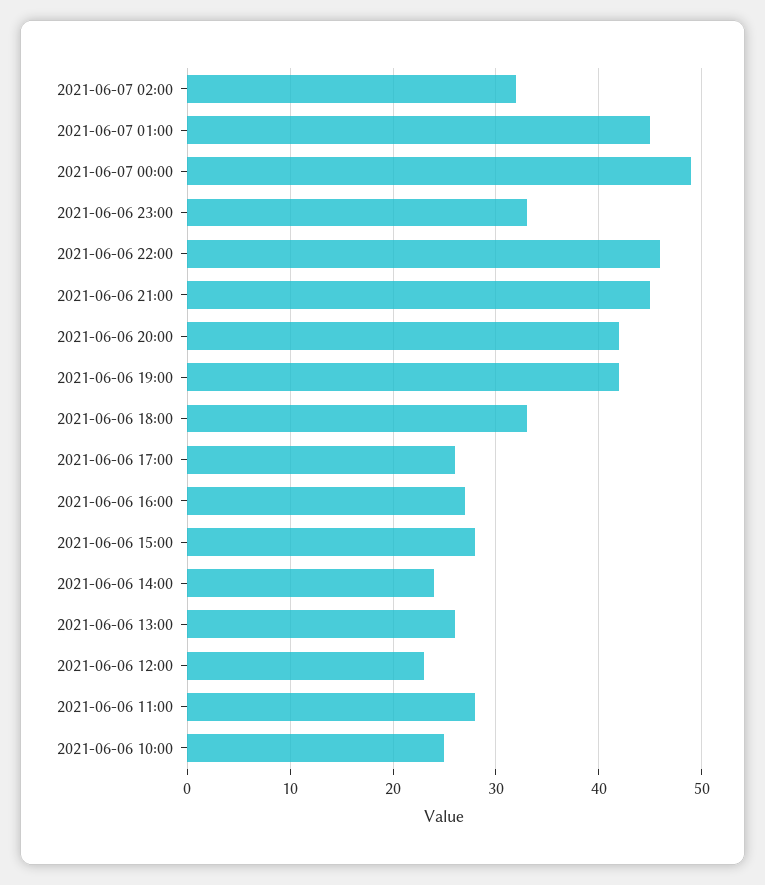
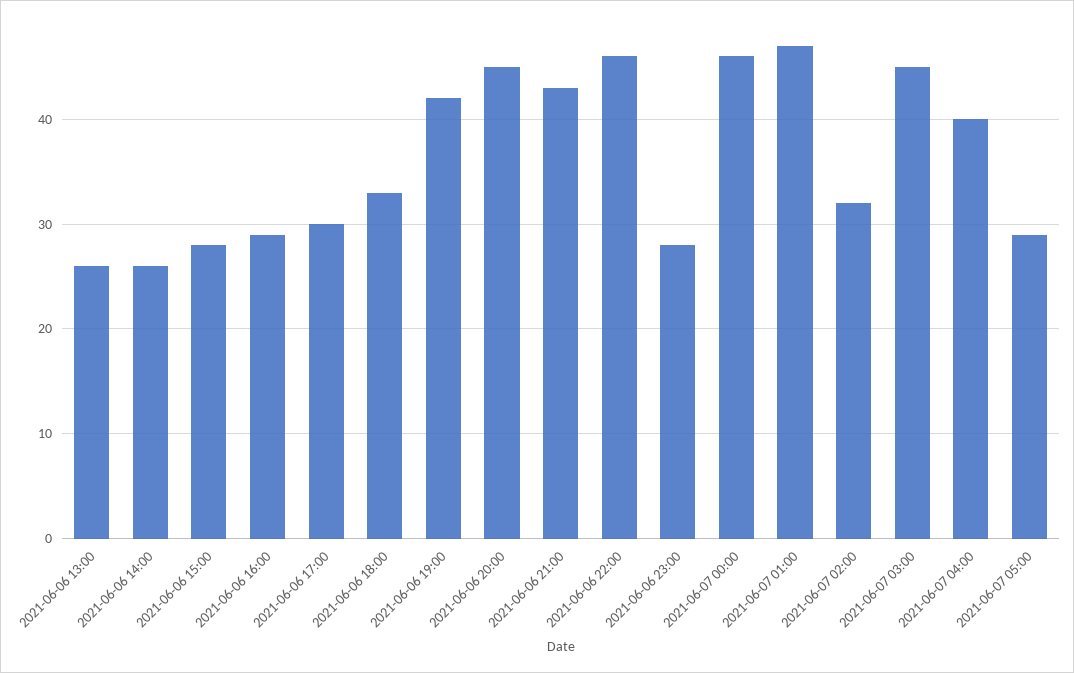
2021-06-07 01:00: 45 -> 47
2021-06-07 00:00: 49 -> 46
2021-06-06 23:00: 33 -> 28
2021-06-06 21:00: 45 -> 43
2021-06-06 20:00: 42 -> 45
2021-06-06 17:00: 26 -> 30
2021-06-06 16:00: 27 -> 29
2021-06-06 14:00: 24 -> 26
2021-06-06 12:00: 23 -> none
2021-06-06 11:00: 28 -> none
2021-06-06 10:00: 25 -> none
2021-06-07 03:00: none -> 45
2021-06-07 04:00: none -> 40
2021-06-07 05:00: none -> 29

